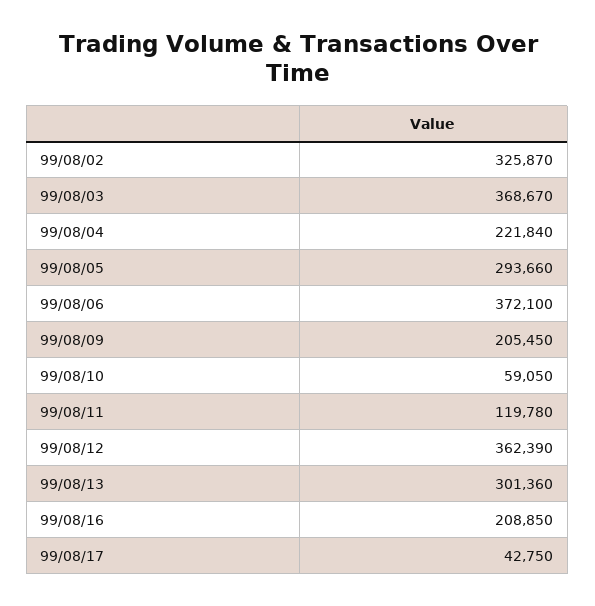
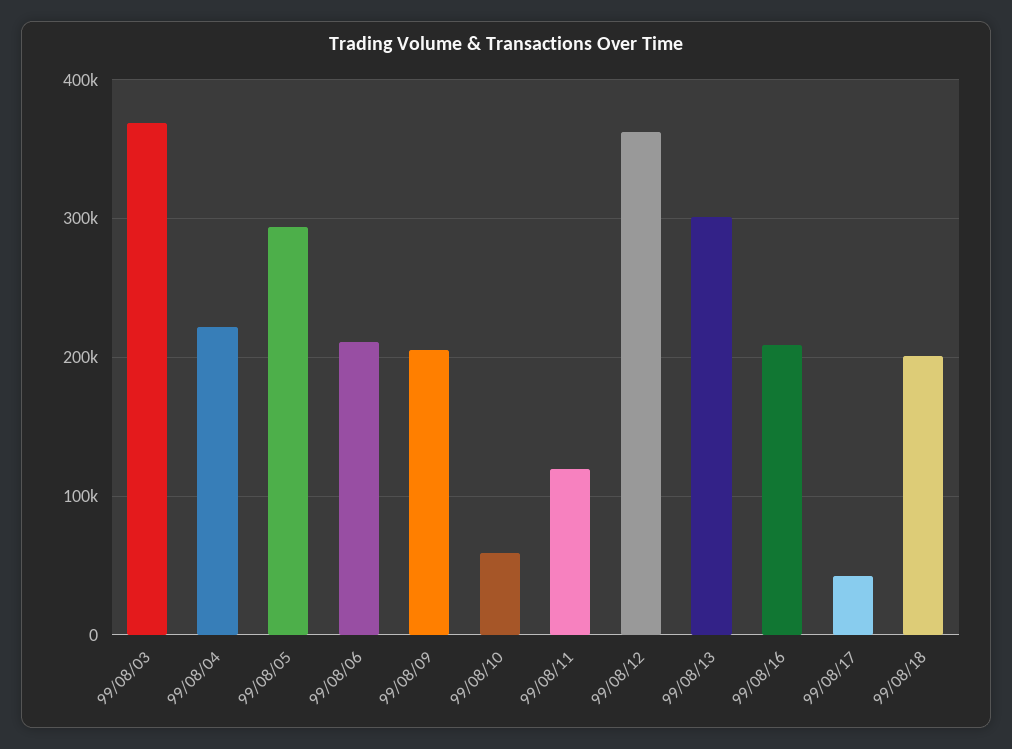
99/08/02: 325870 -> none
99/08/06: 372100 -> 210000
99/08/18: none -> 200000

